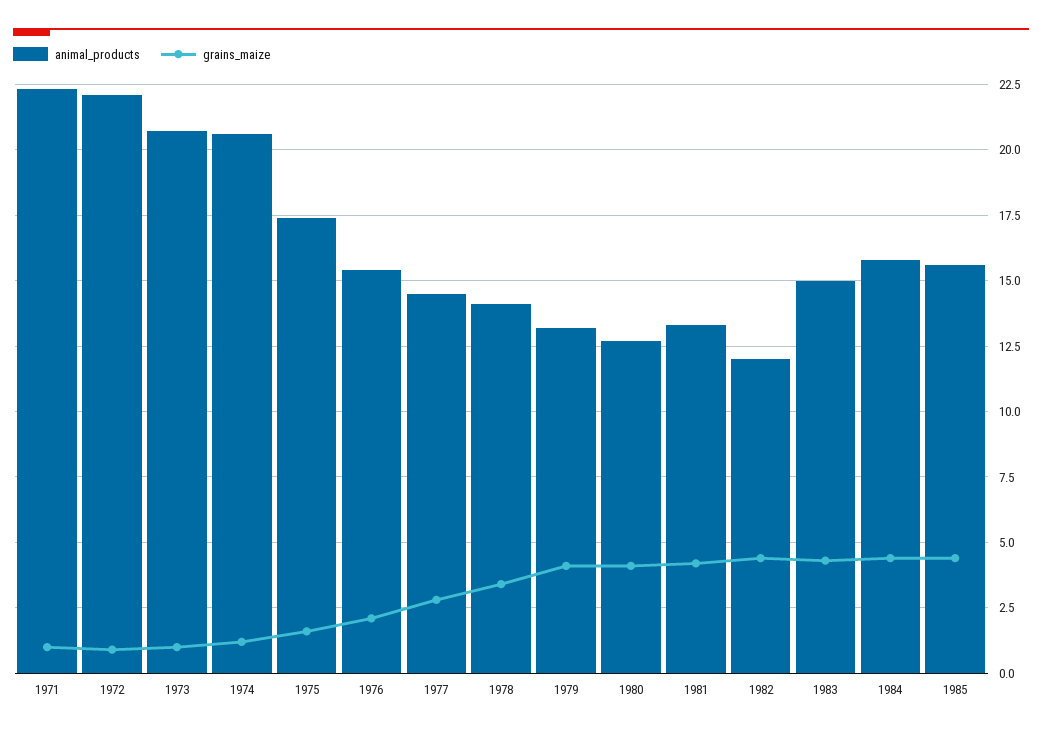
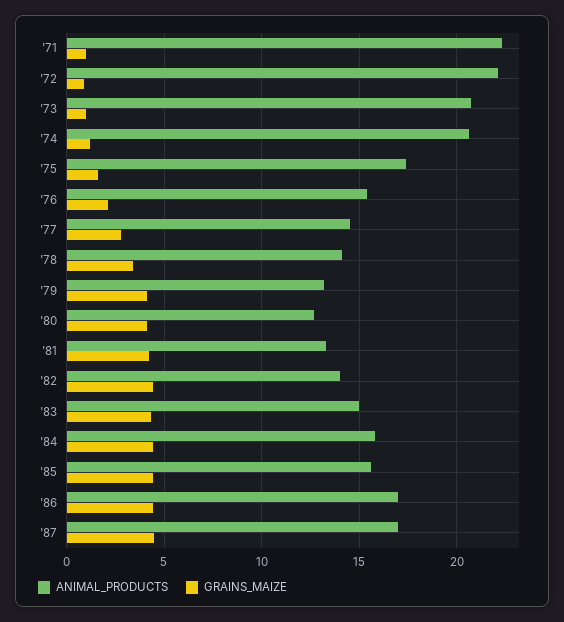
animal_products, 1982: 12 -> 14
animal_products, '86: none -> 17
grains_maize, '86: none -> 4.5
animal_products, '87: none -> 17
grains_maize, '87: none -> 4.5

